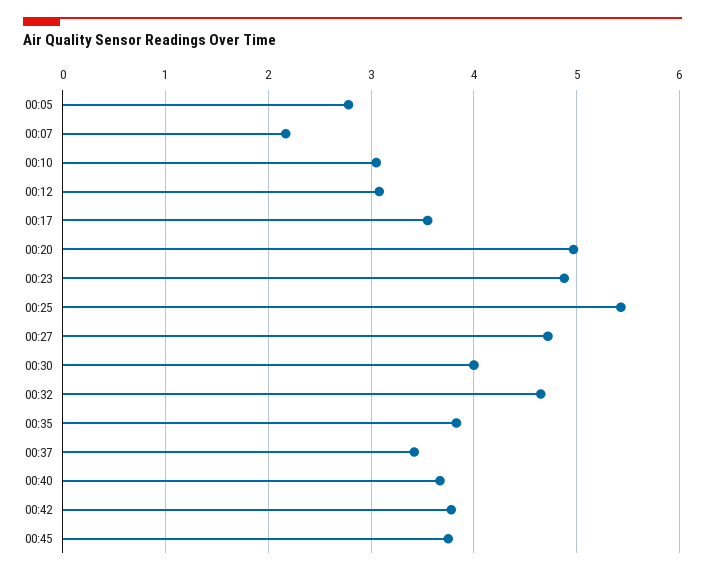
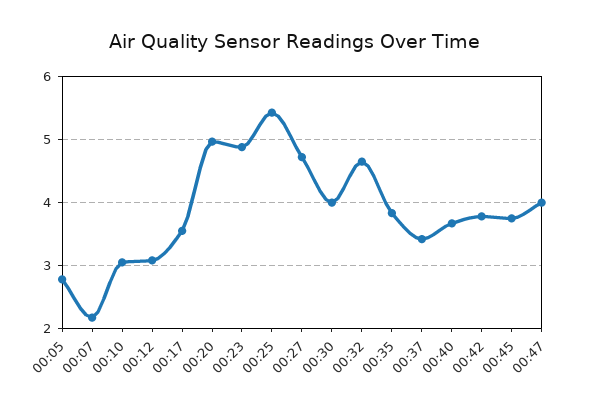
00:47: none -> 4

